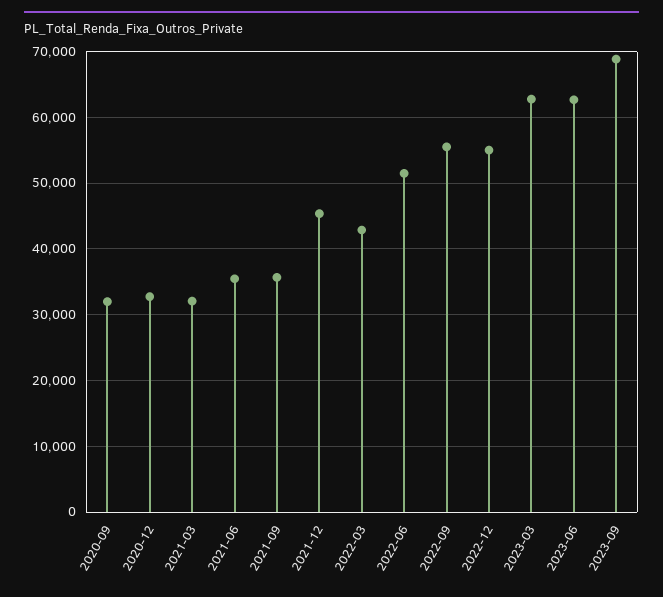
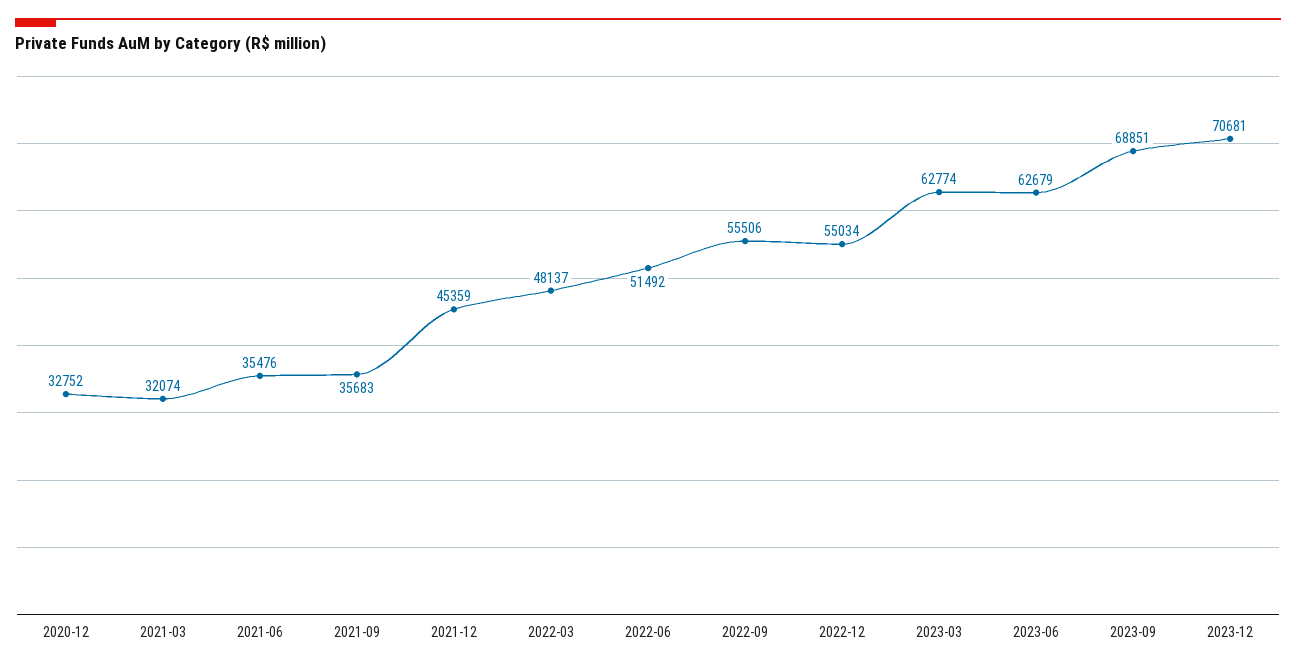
2020-09: 32000 -> none
2022-03: 43000 -> 48137
2023-12: none -> 70681

